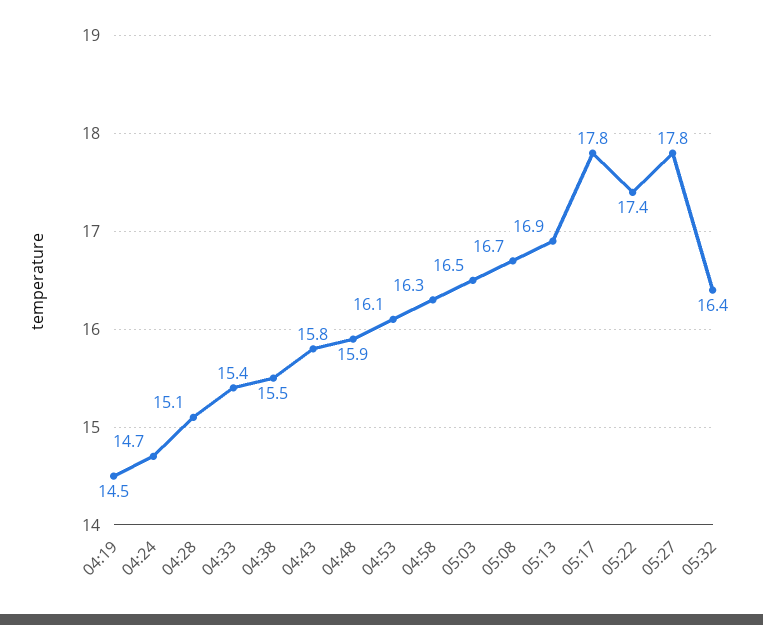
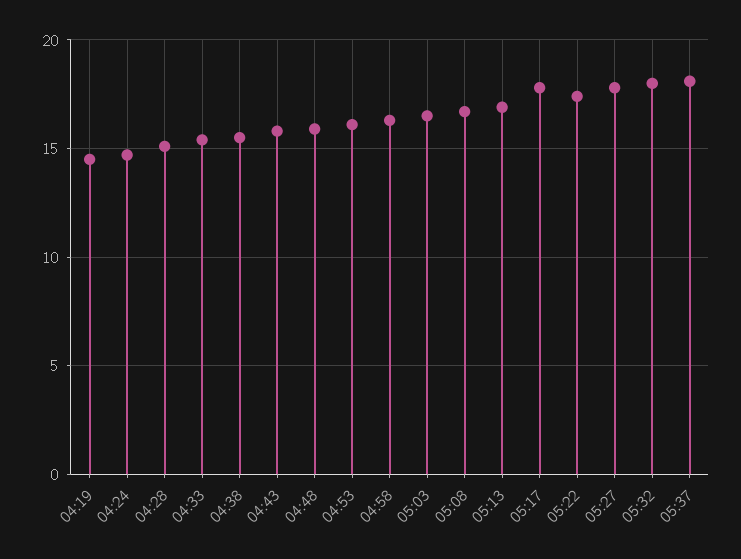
05:32: 16.4 -> 18
05:37: none -> 18

